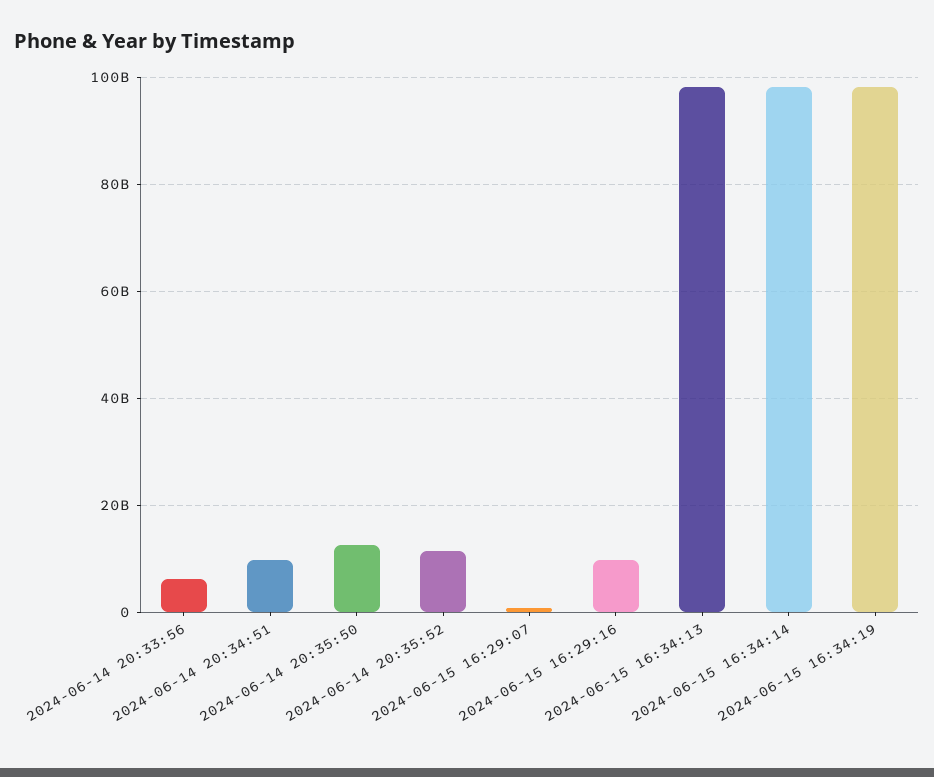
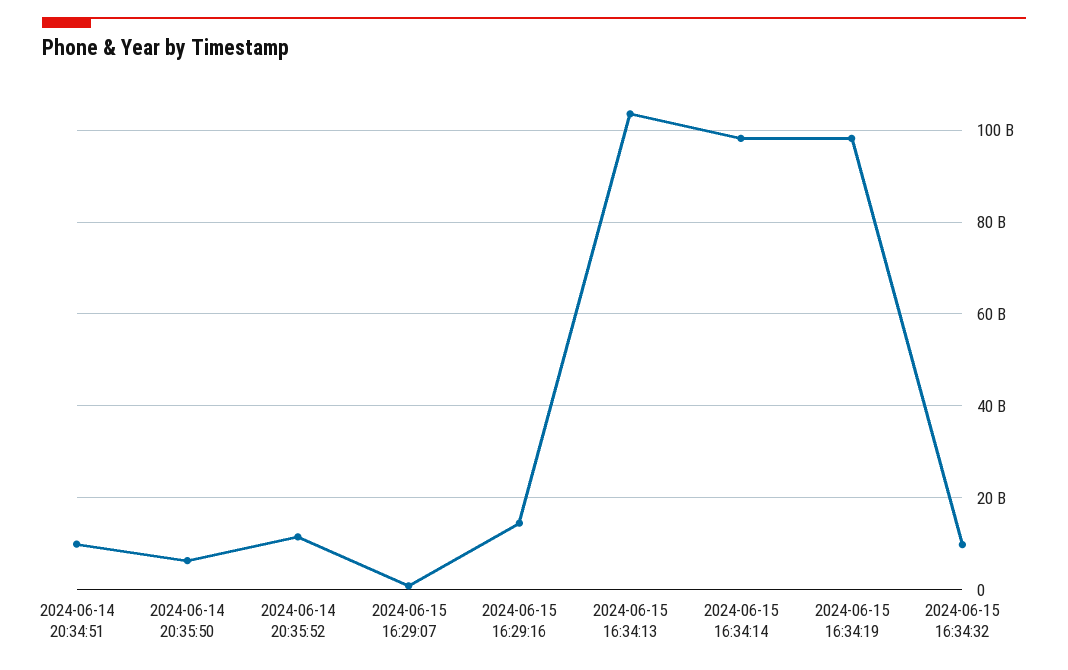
2024-06-14 20:33:56: 6000000000 -> none
2024-06-14 20:35:50: 12000000000 -> 6000000000
2024-06-15 16:29:16: 10000000000 -> 14000000000
2024-06-15 16:34:13: 98000000000 -> 104000000000
2024-06-15 16:34:32: none -> 10000000000

